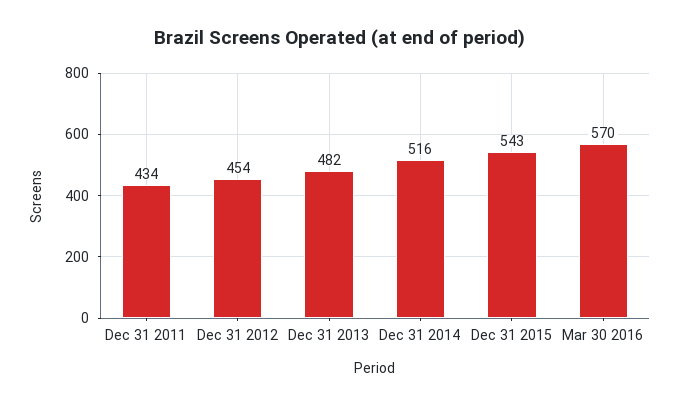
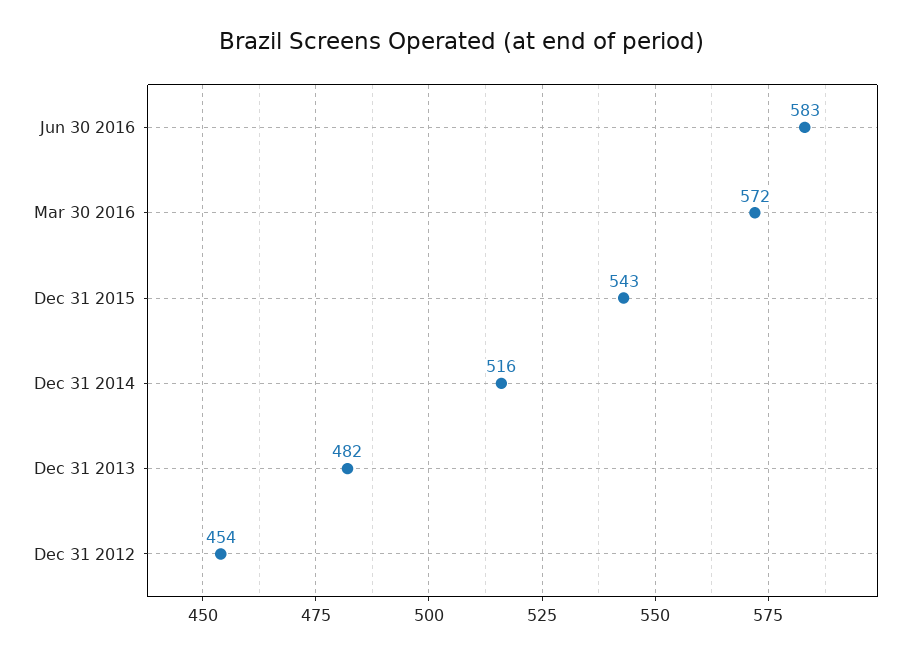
Dec 31 2011: 434 -> none
Mar 30 2016: 570 -> 572
Jun 30 2016: none -> 583

